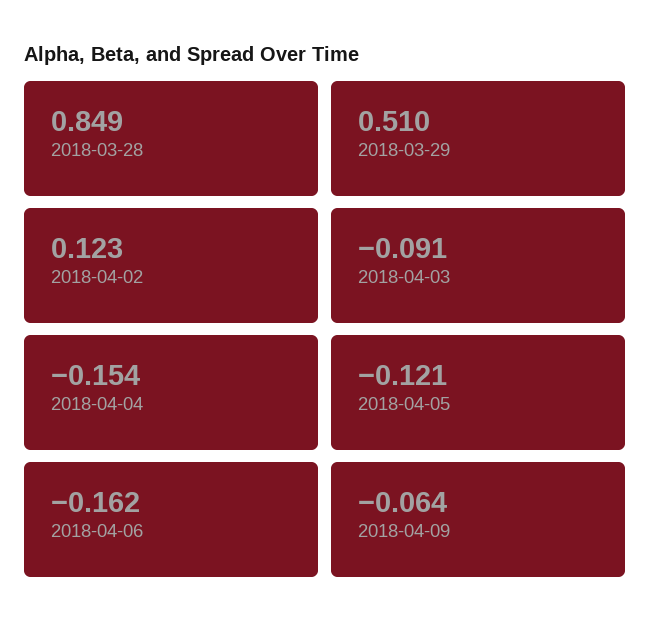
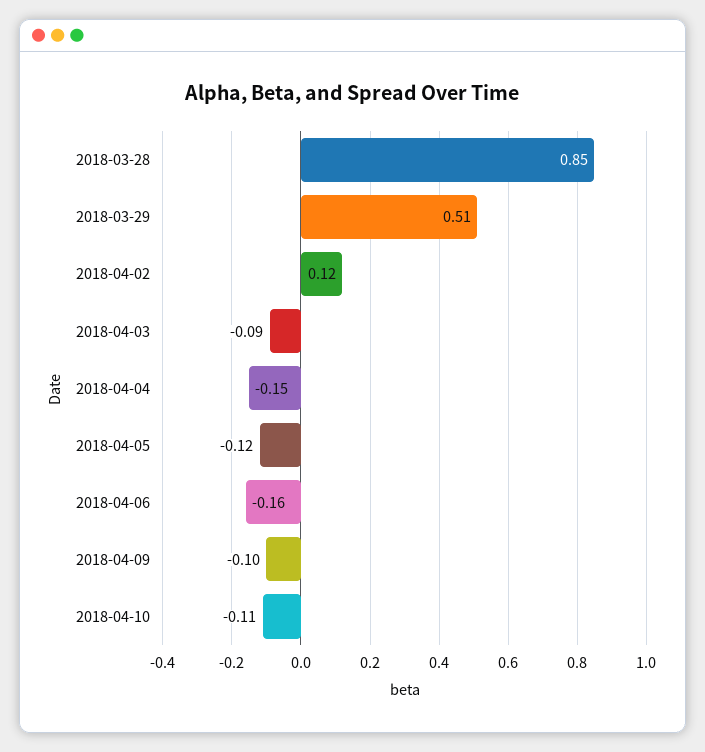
2018-04-09: -0.064 -> -0.1
2018-04-10: none -> -0.11

